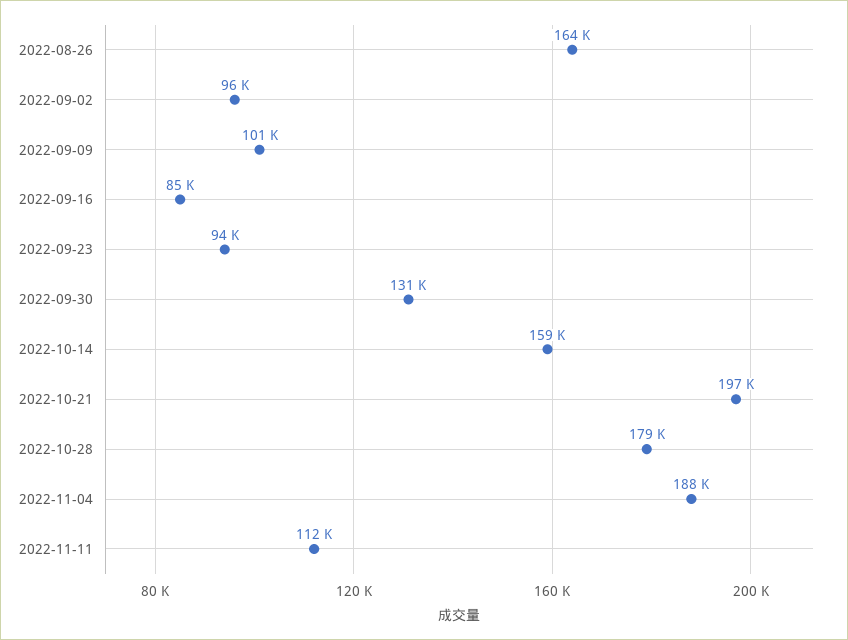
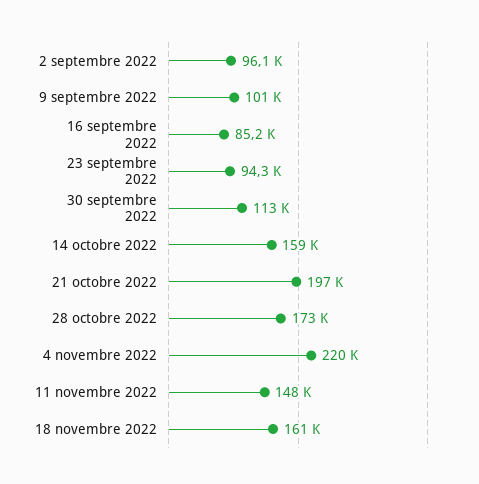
2022-08-26: 164000 -> none
2022-09-30: 131000 -> 113000
2022-10-28: 179000 -> 173000
2022-11-04: 188000 -> 220000
2022-11-11: 112000 -> 148000
18 novembre 2022: none -> 161000

